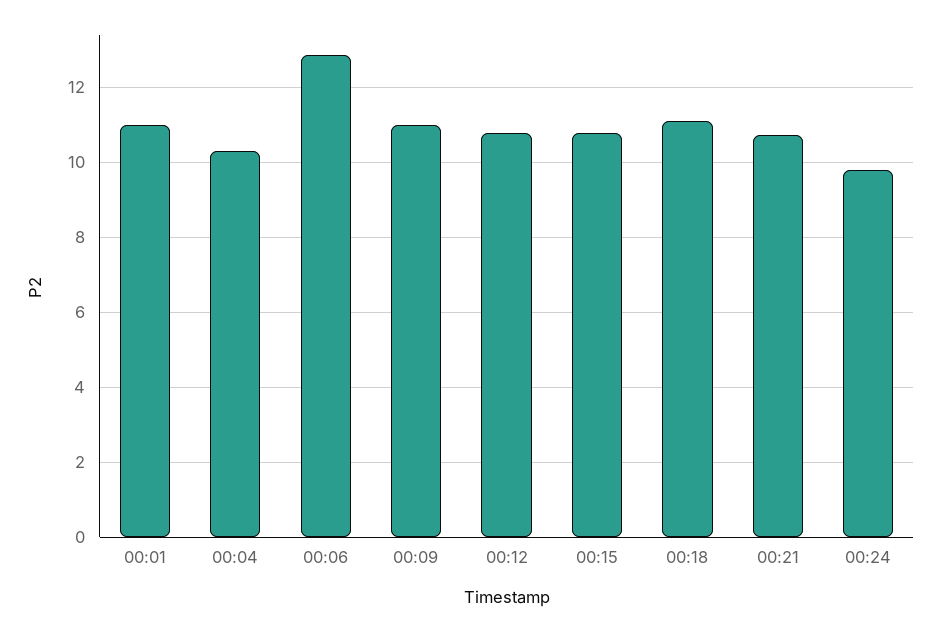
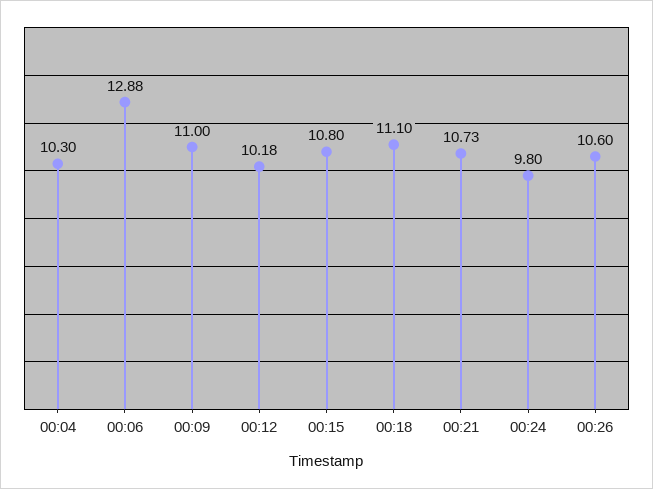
00:01: 11 -> none
00:12: 10.8 -> 10.18
00:26: none -> 10.6

